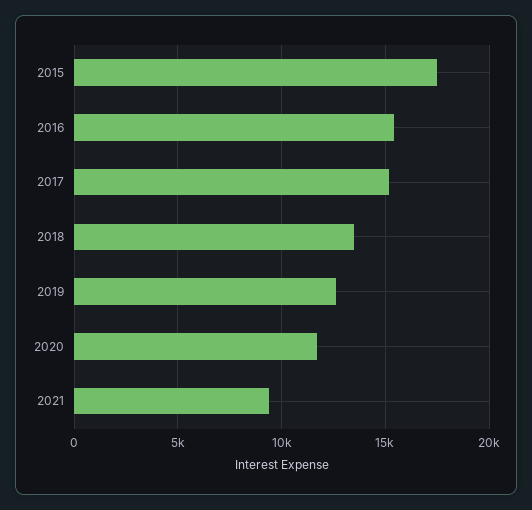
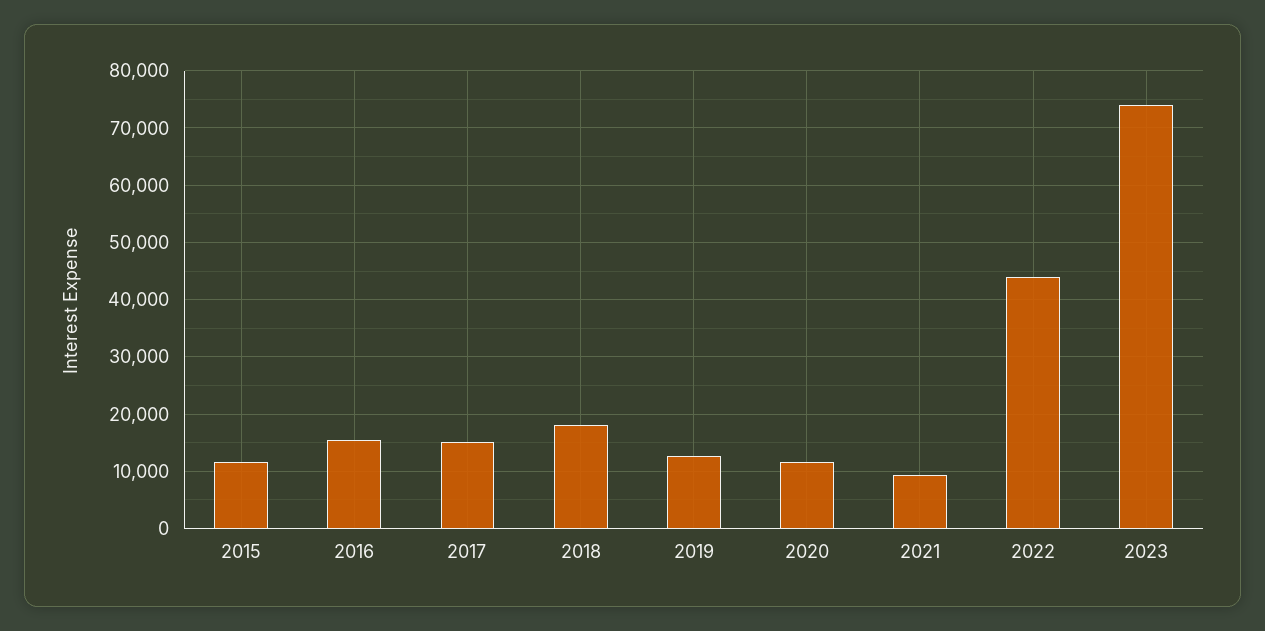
2015: 17500 -> 12000
2018: 13500 -> 18000
2022: none -> 44000
2023: none -> 74000

